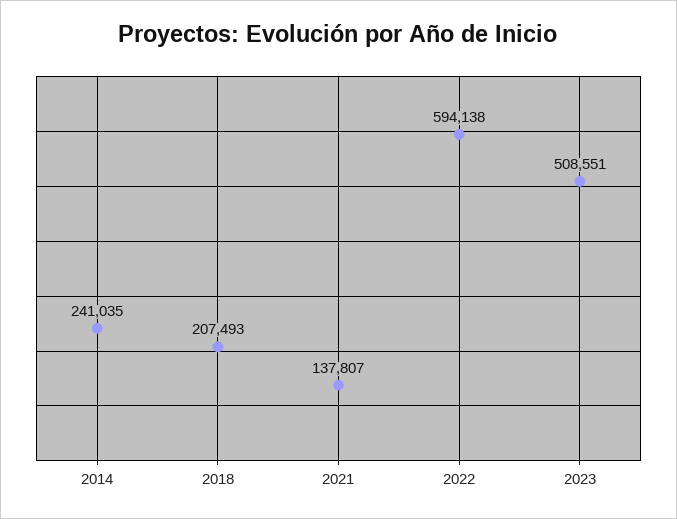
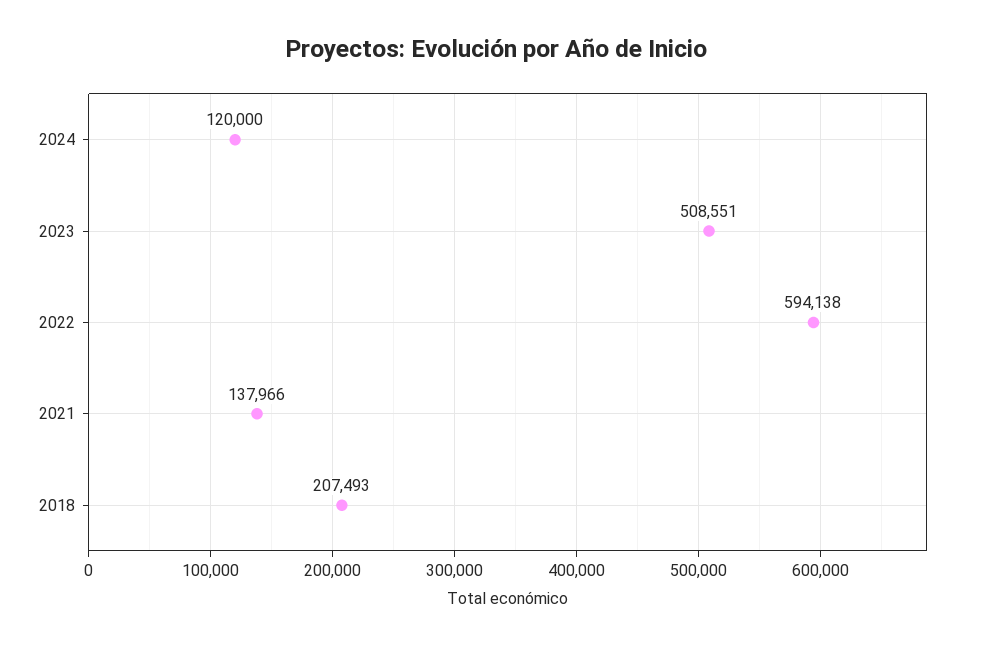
2014: 241035 -> none
2021: 137807 -> 137966
2024: none -> 120000

